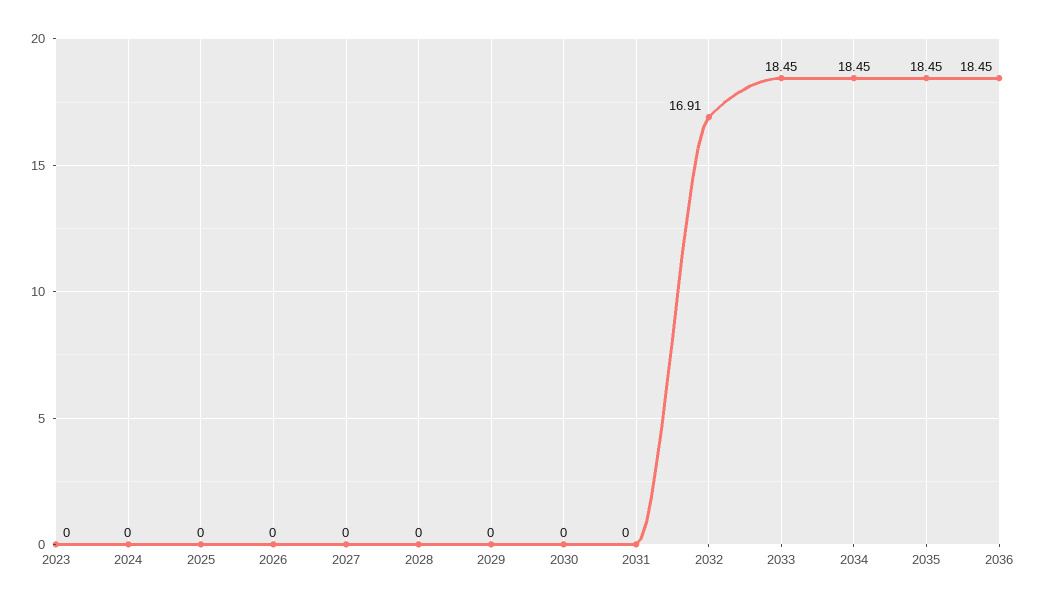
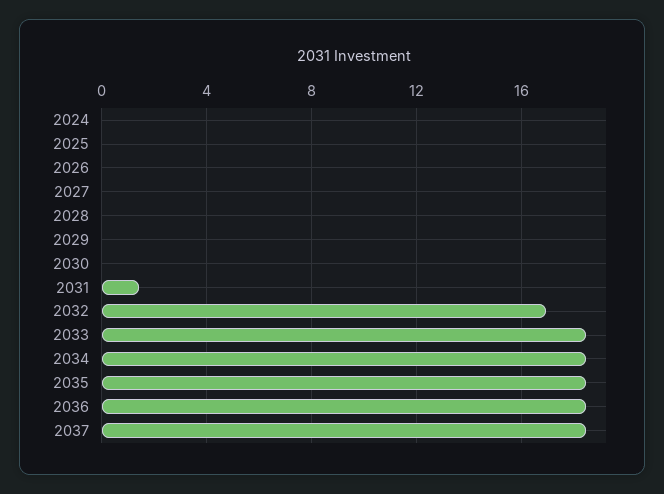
2023: 0 -> none
2031: 0 -> 1.5
2037: none -> 18.5

